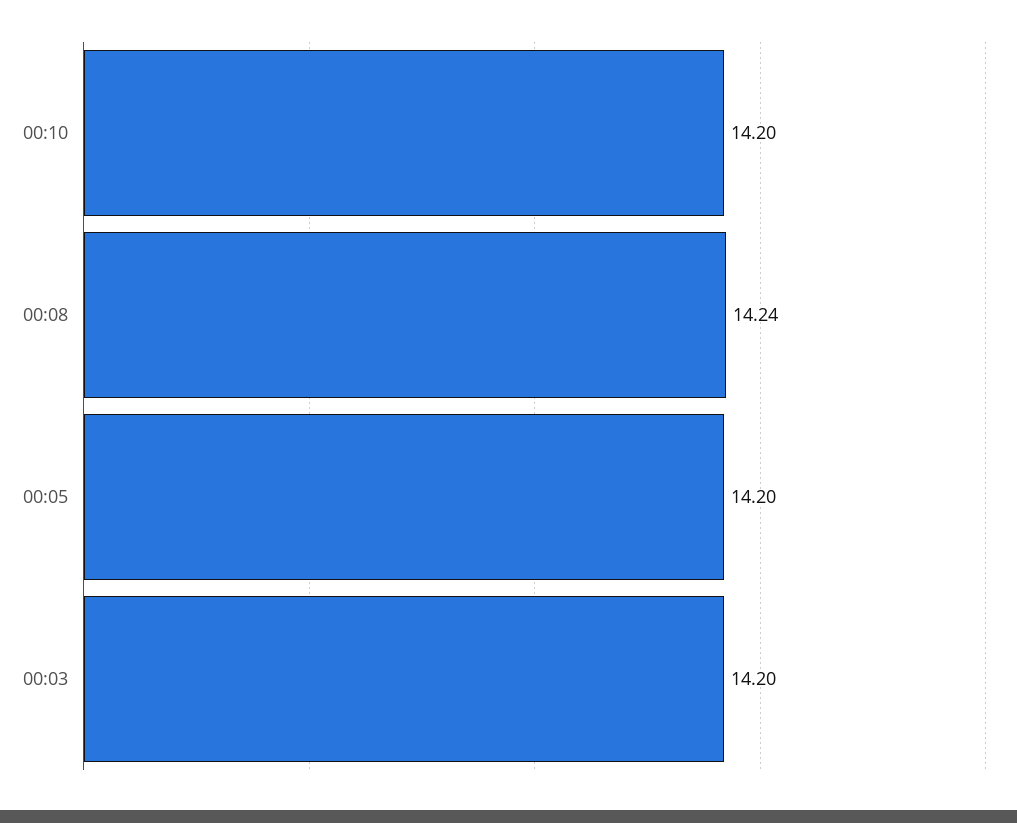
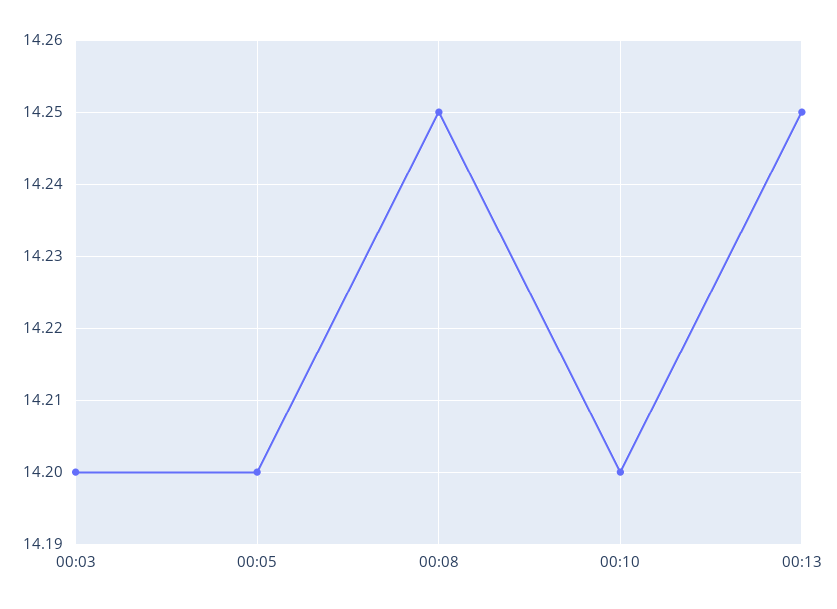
00:08: 14.24 -> 14.25
00:13: none -> 14.25

